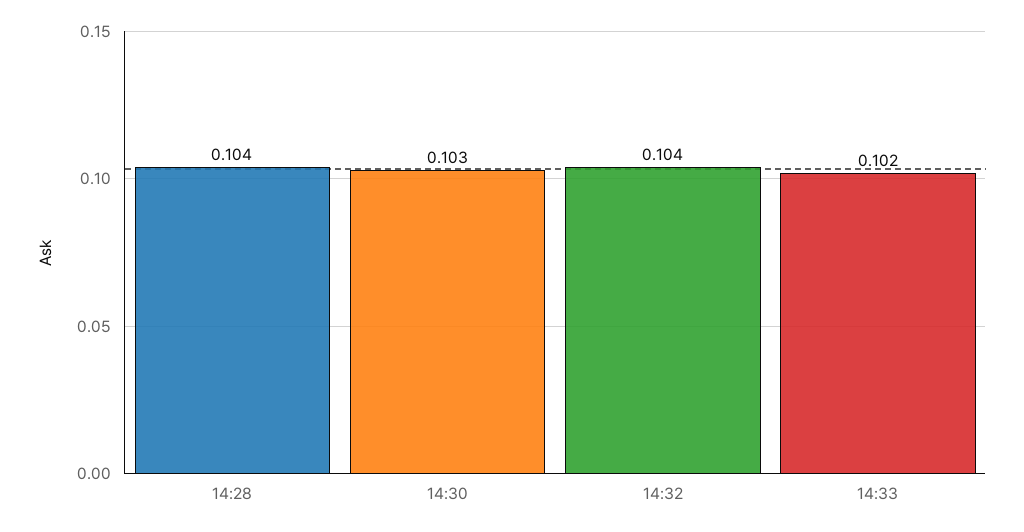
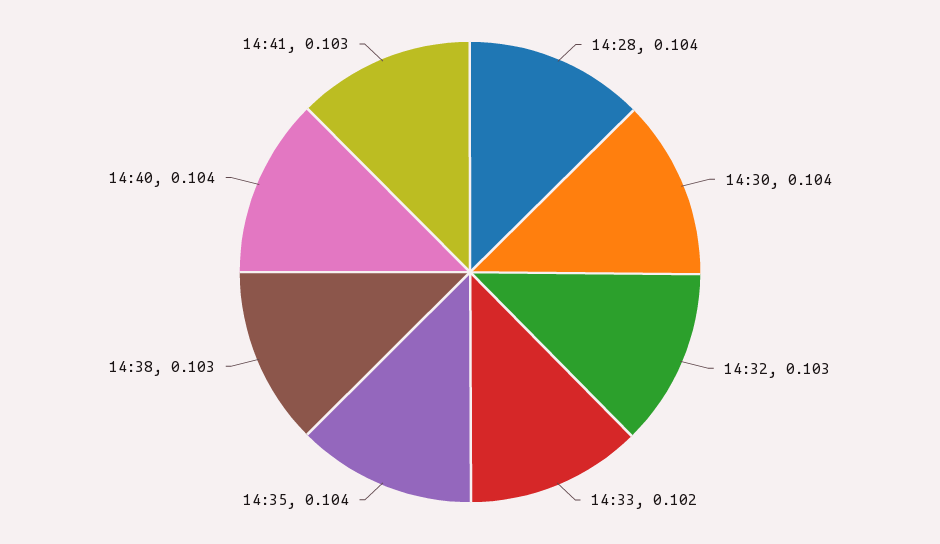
14:30: 0.103 -> 0.104
14:32: 0.104 -> 0.103
14:35: none -> 0.104
14:38: none -> 0.103
14:40: none -> 0.104
14:41: none -> 0.103

